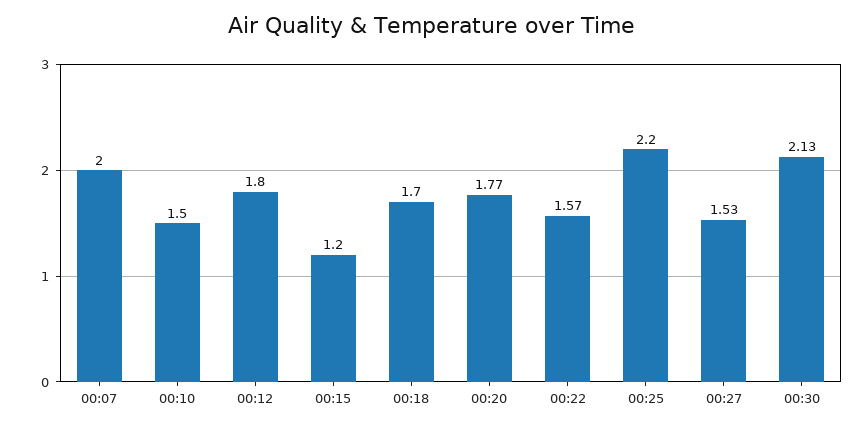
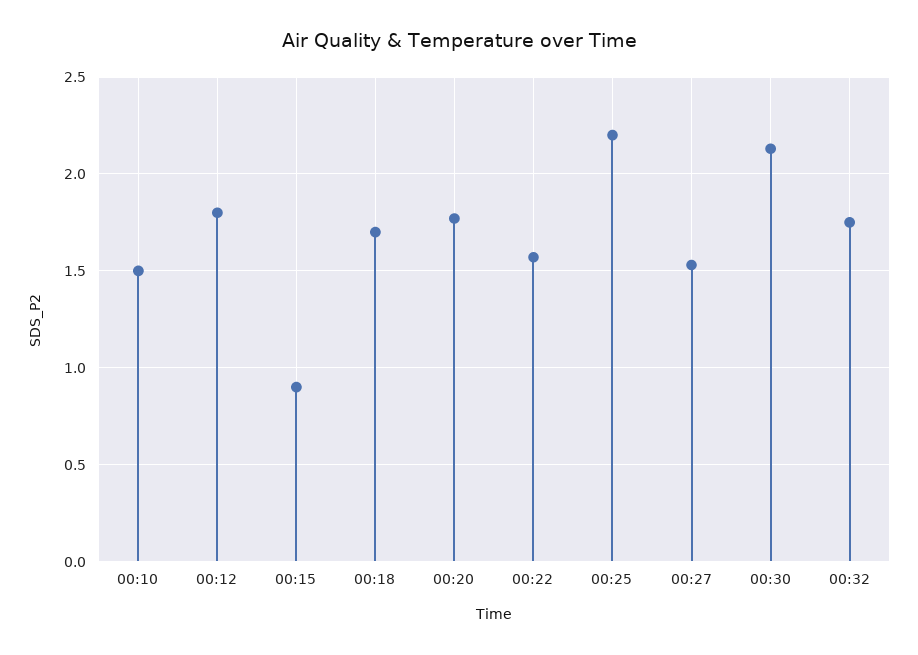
00:07: 2 -> none
00:15: 1.2 -> 0.9
00:32: none -> 1.75

